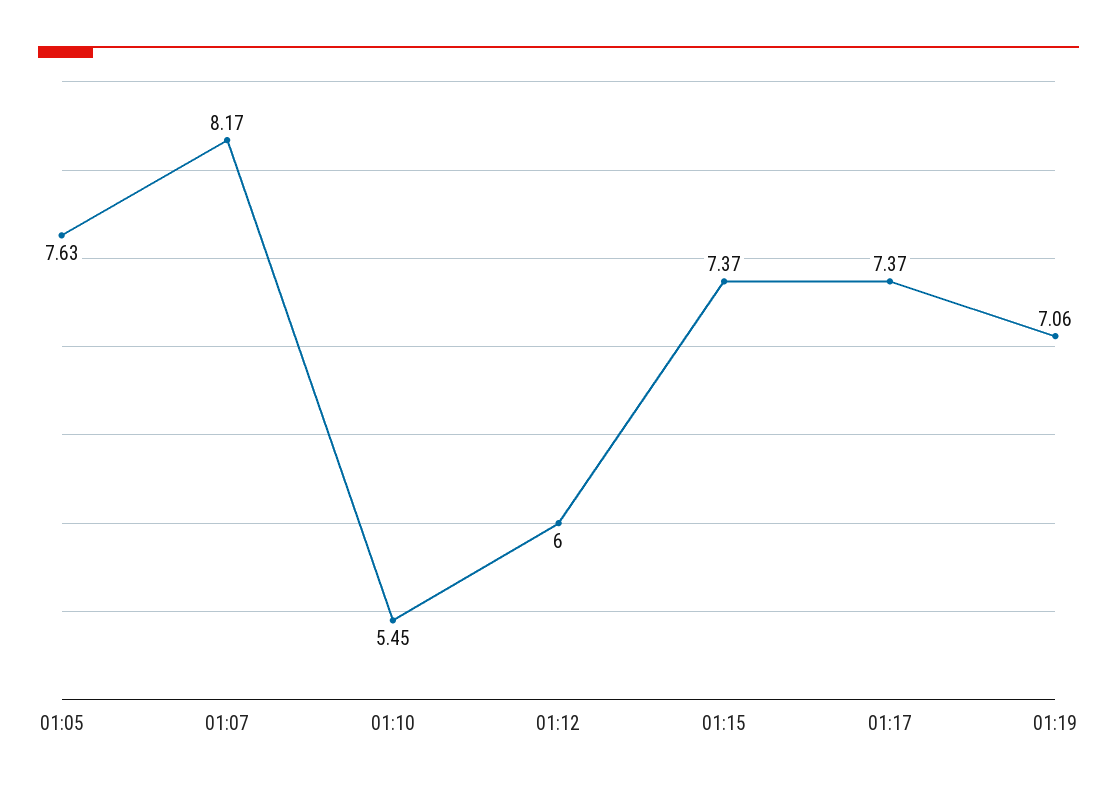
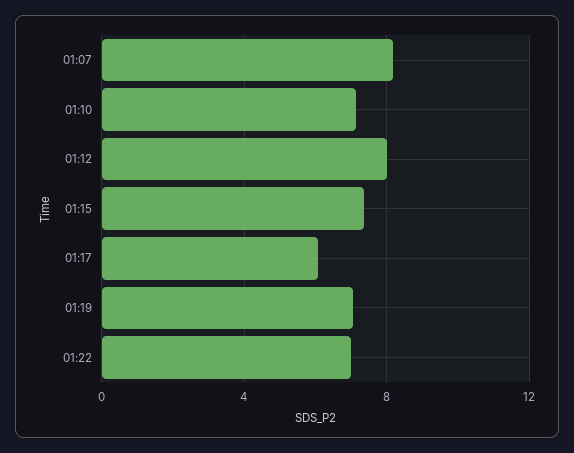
01:05: 7.63 -> none
01:10: 5.45 -> 7
01:12: 6 -> 8
01:17: 7.37 -> 6
01:22: none -> 7

